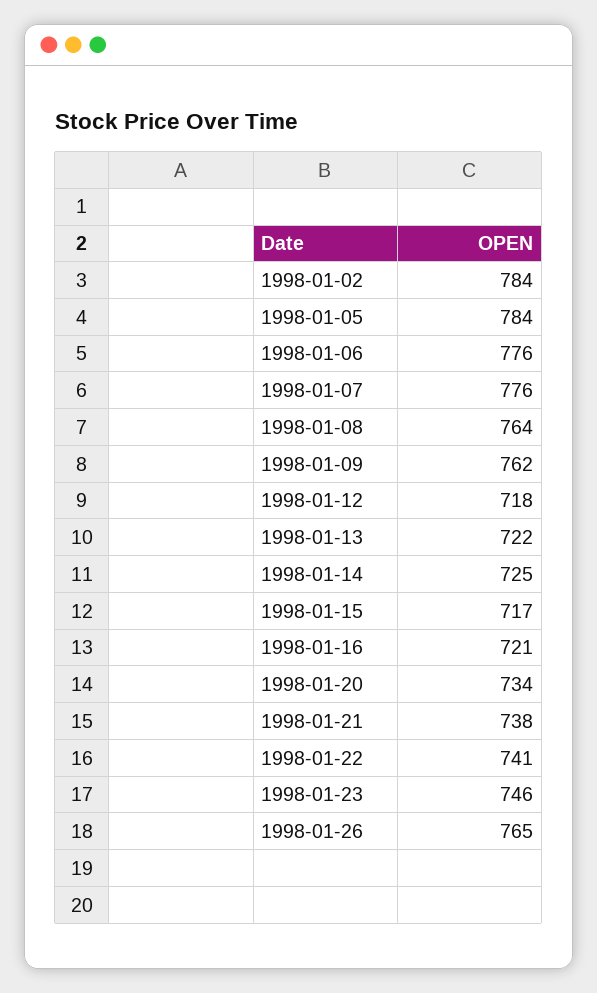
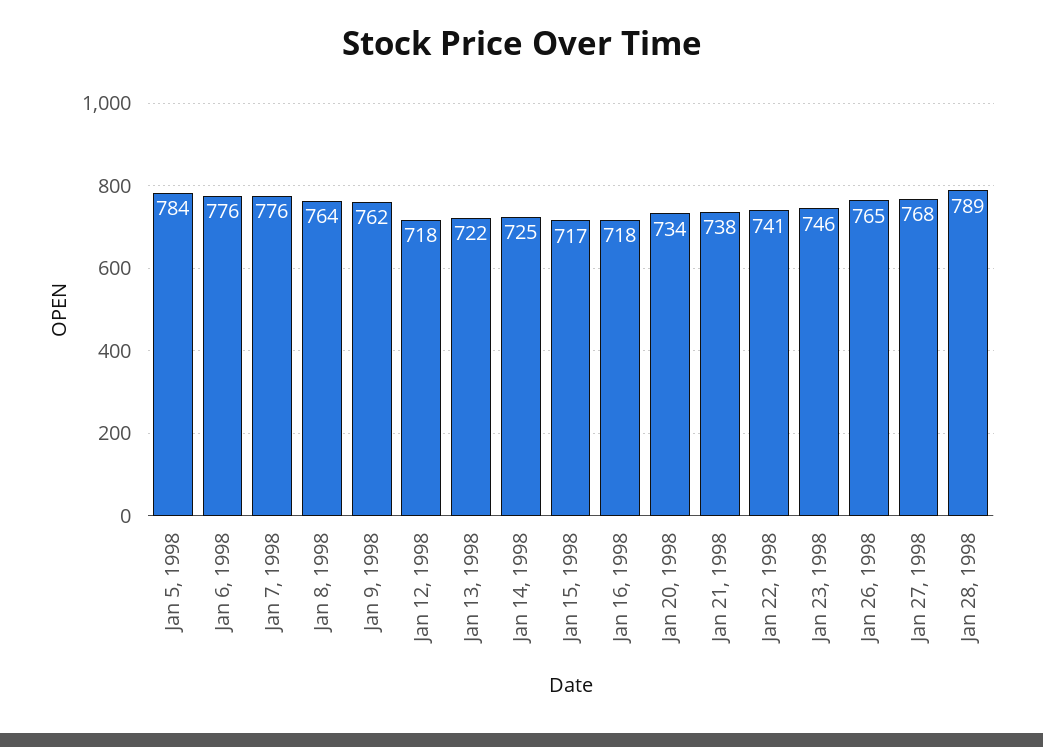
1998-01-02: 784 -> none
1998-01-16: 721 -> 718
Jan 27, 1998: none -> 768
Jan 28, 1998: none -> 789

